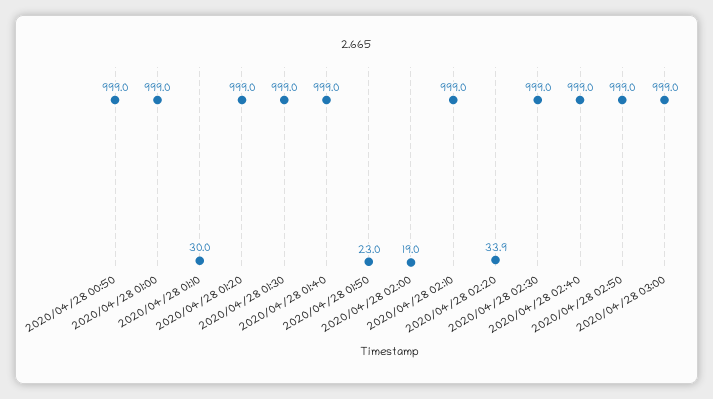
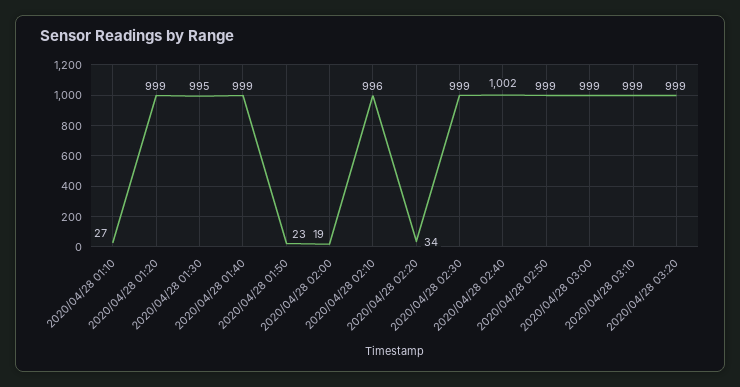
2020/04/28 00:50: 999 -> none
2020/04/28 01:00: 999 -> none
2020/04/28 01:10: 30 -> 27
2020/04/28 01:30: 999 -> 995
2020/04/28 02:10: 999 -> 996
2020/04/28 02:40: 999 -> 1002
2020/04/28 03:10: none -> 999
2020/04/28 03:20: none -> 999

